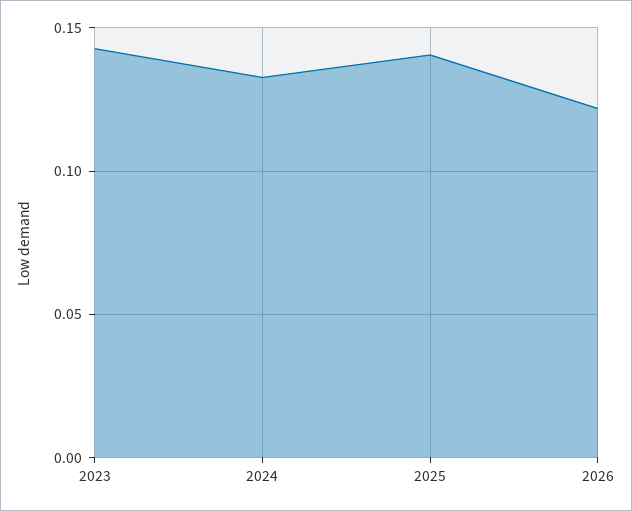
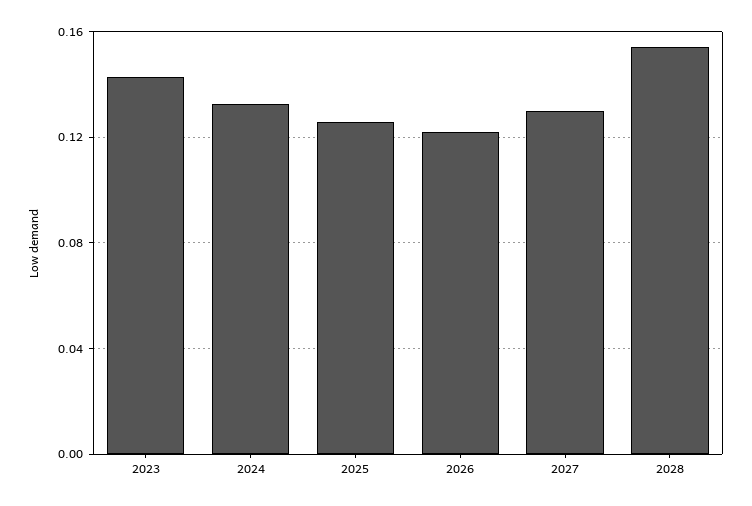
2025: 0.14 -> 0.125
2027: none -> 0.13
2028: none -> 0.155

